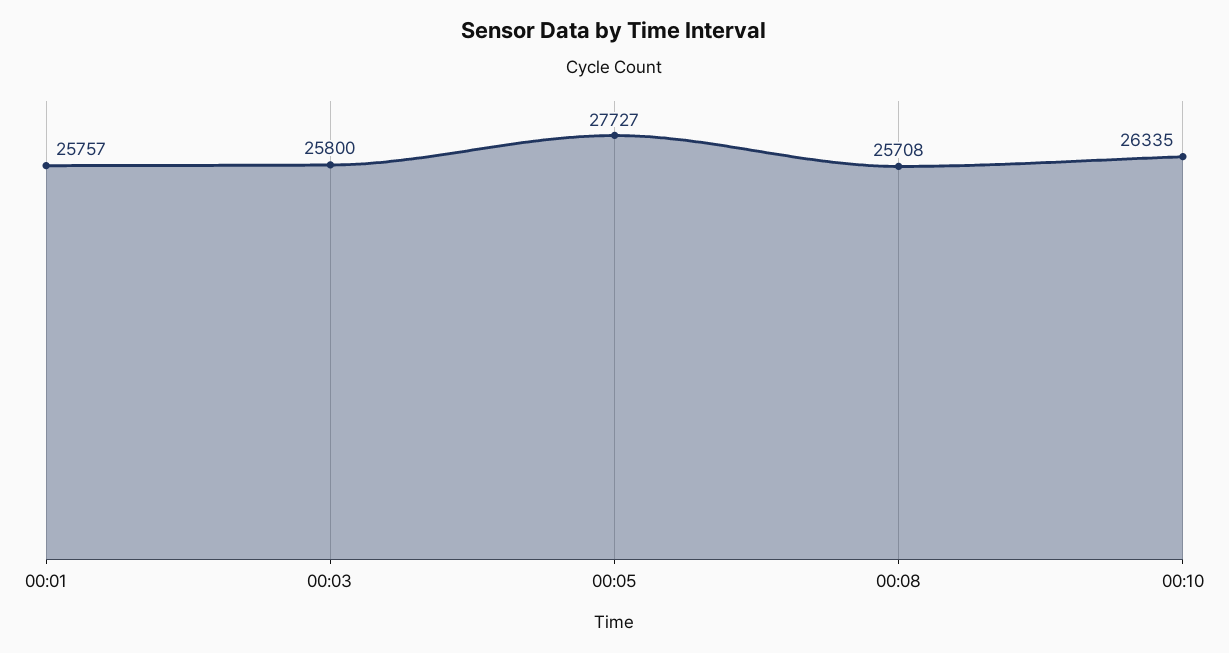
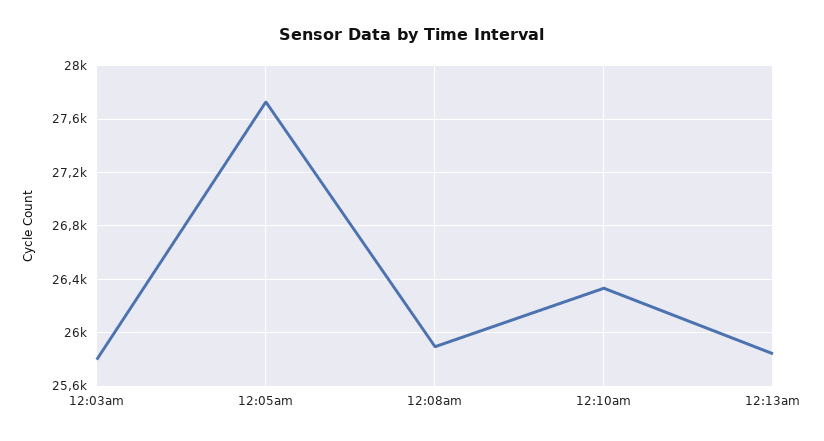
00:01: 25757 -> none
00:08: 25708 -> 25900
12:13am: none -> 25850

